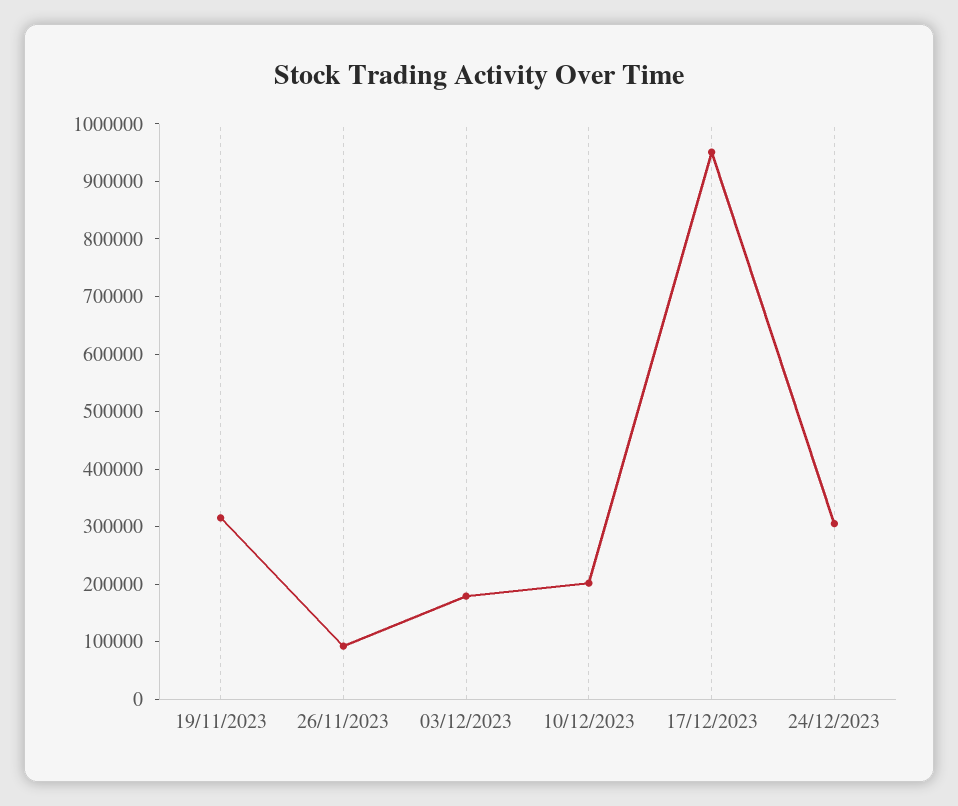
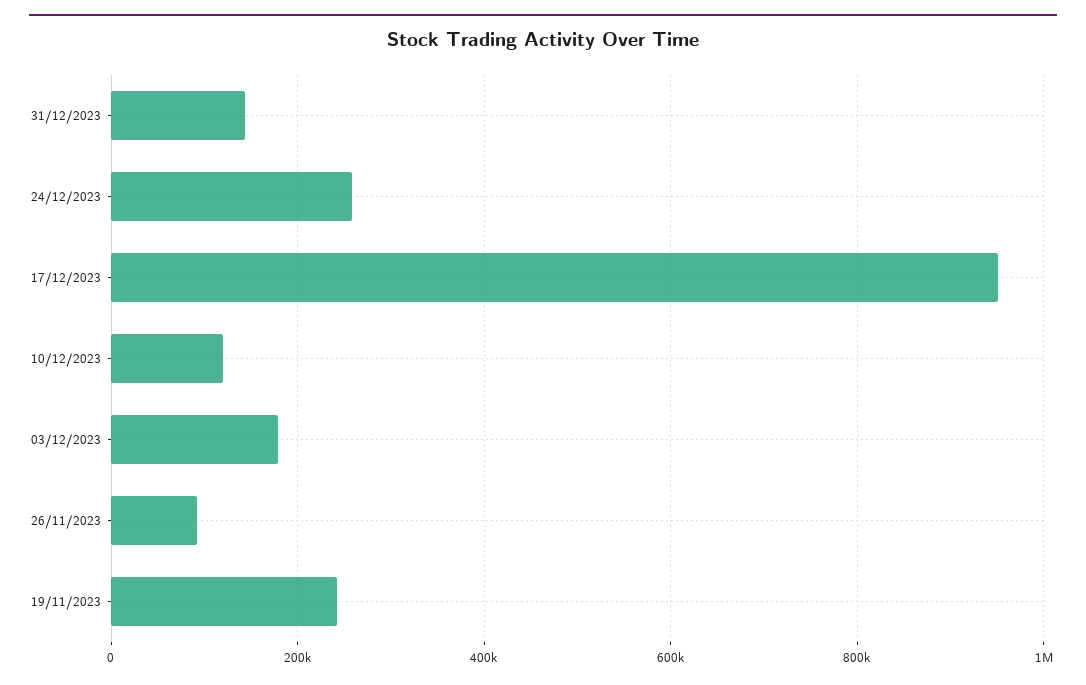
19/11/2023: 320000 -> 240000
10/12/2023: 200000 -> 120000
24/12/2023: 300000 -> 260000
31/12/2023: none -> 140000

